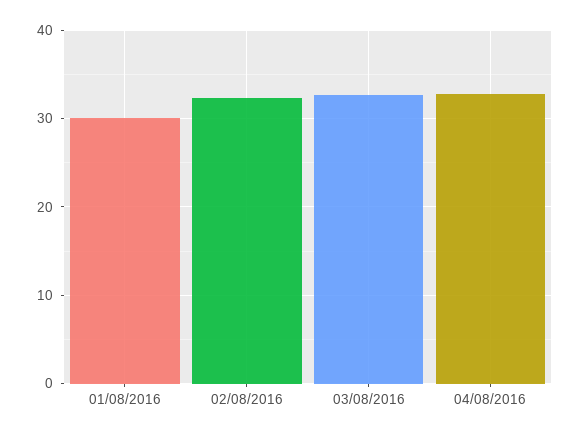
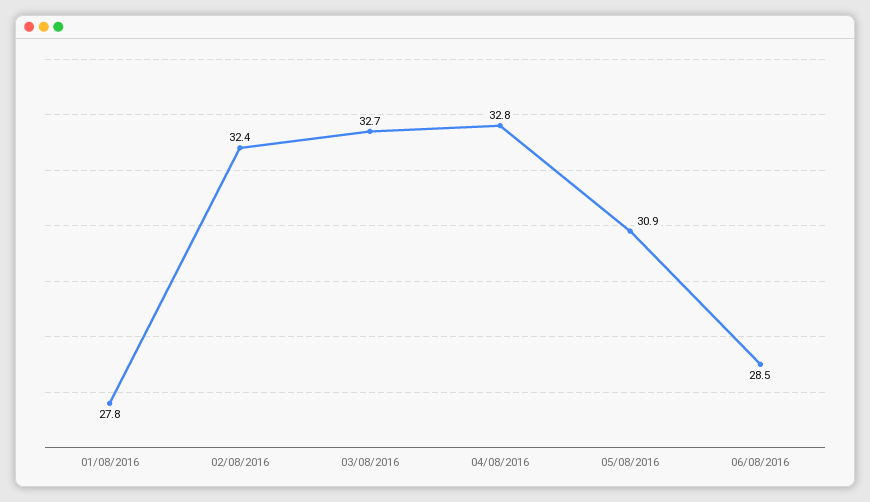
01/08/2016: 30 -> 27.8
05/08/2016: none -> 30.9
06/08/2016: none -> 28.5

